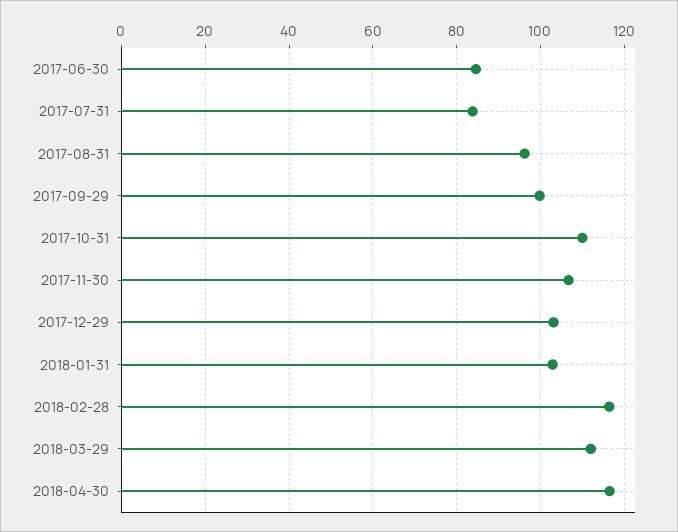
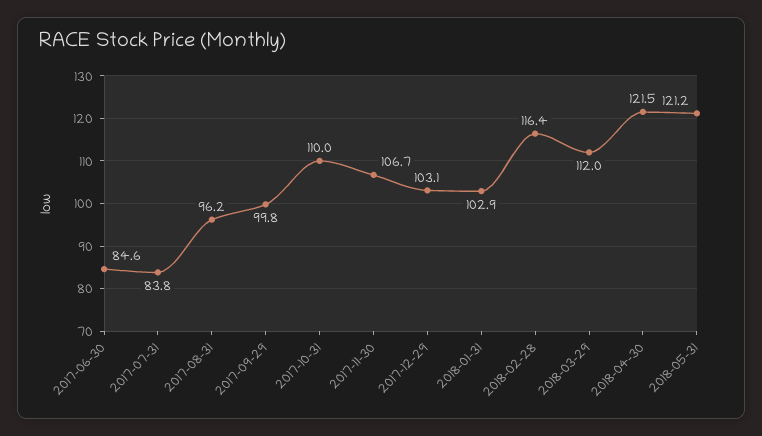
2018-04-30: 116 -> 121.5
2018-05-31: none -> 121.2

